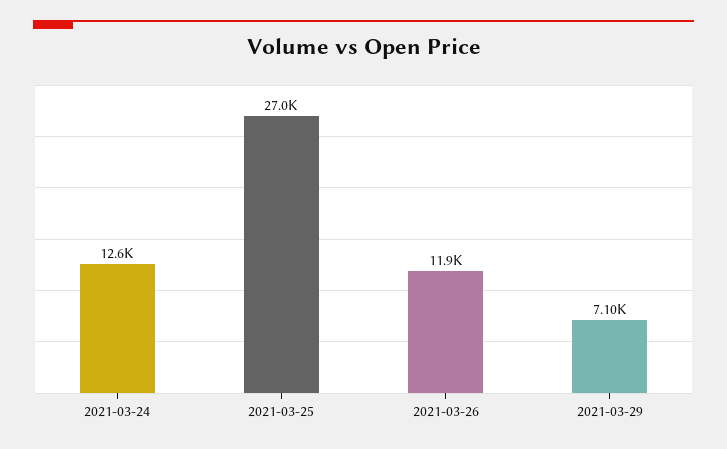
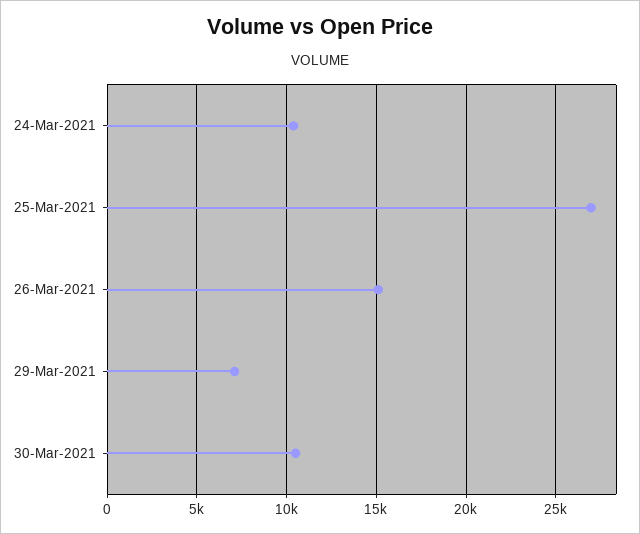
2021-03-24: 12600 -> 10500
2021-03-26: 11900 -> 15000
30-Mar-2021: none -> 10500

